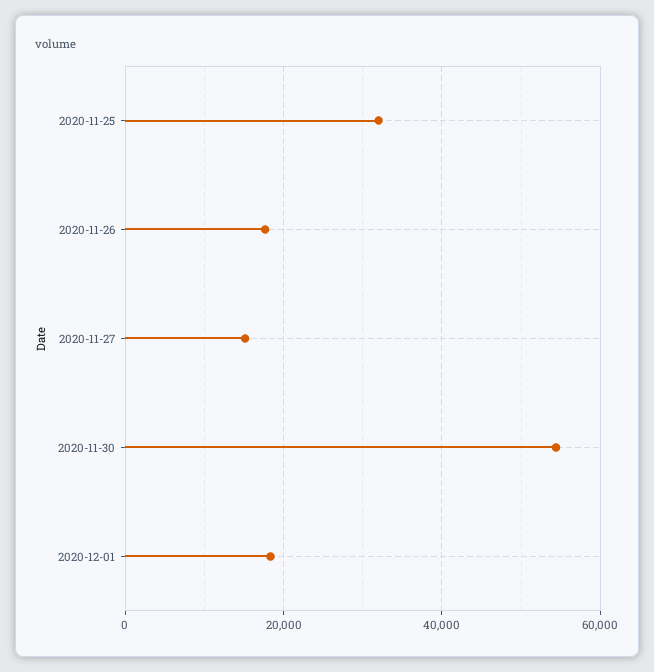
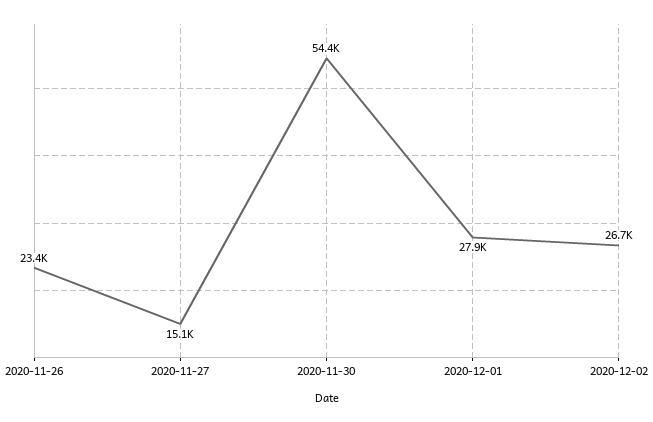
2020-11-25: 32000 -> none
2020-11-26: 18000 -> 23400
2020-12-01: 18000 -> 27900
2020-12-02: none -> 26700

